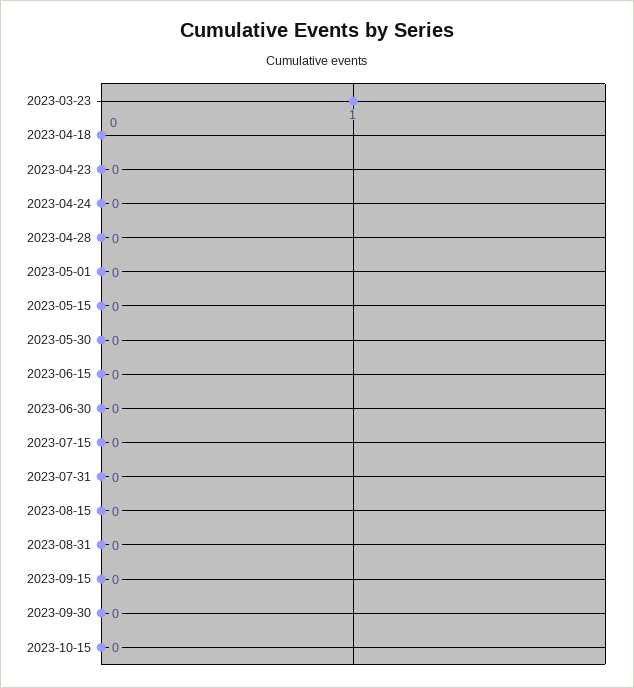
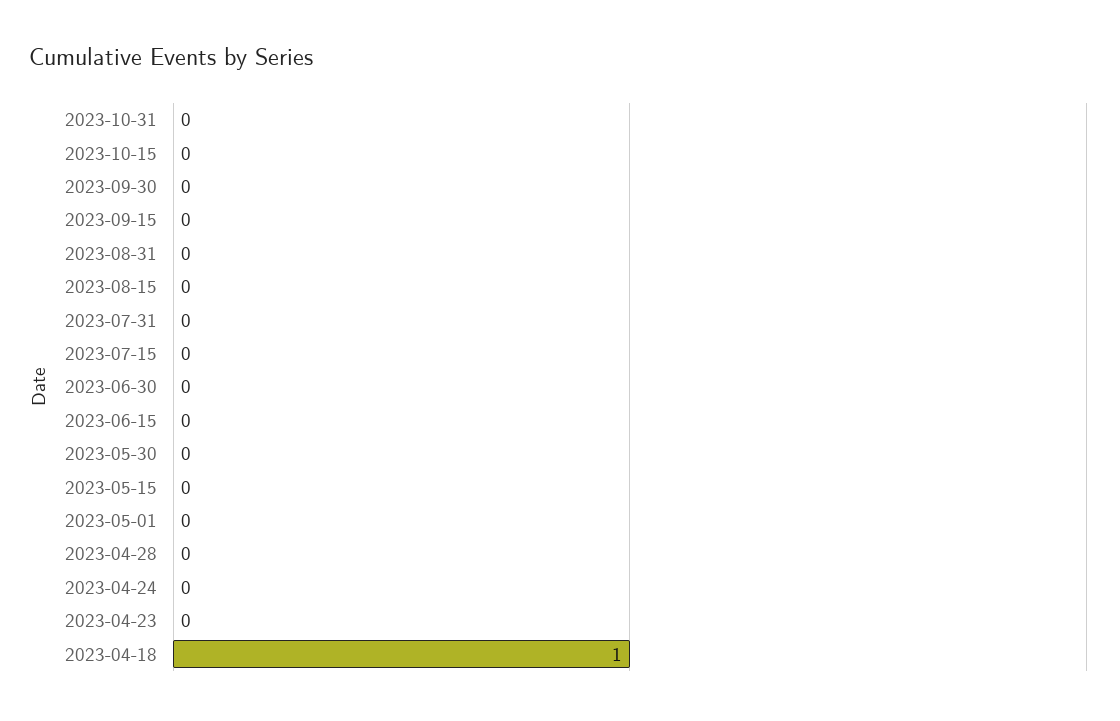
2023-03-23: 1 -> none
2023-04-18: 0 -> 1
2023-10-31: none -> 0

